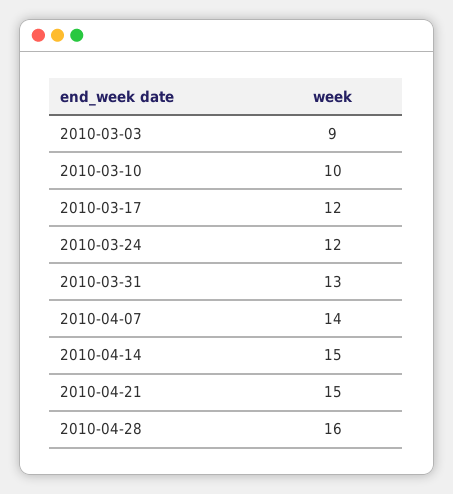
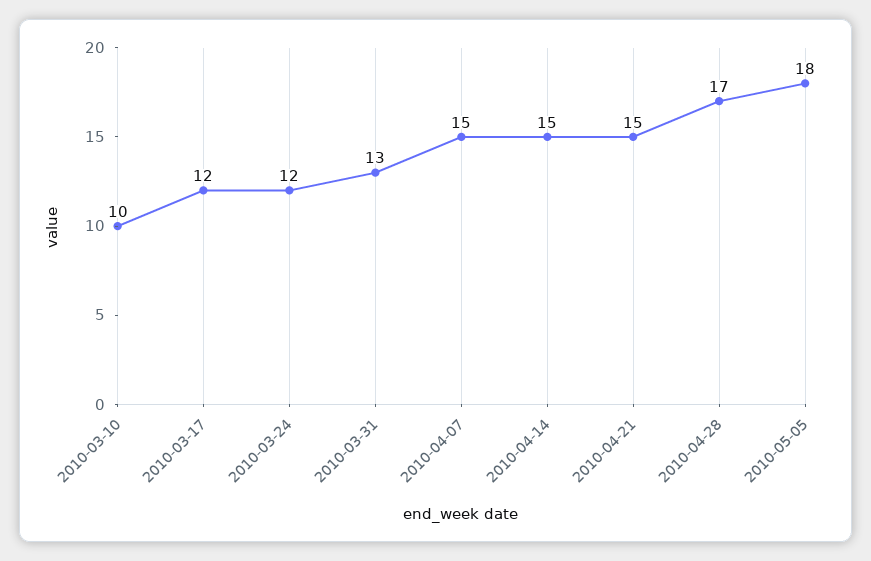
2010-03-03: 9 -> none
2010-04-07: 14 -> 15
2010-04-28: 16 -> 17
2010-05-05: none -> 18

